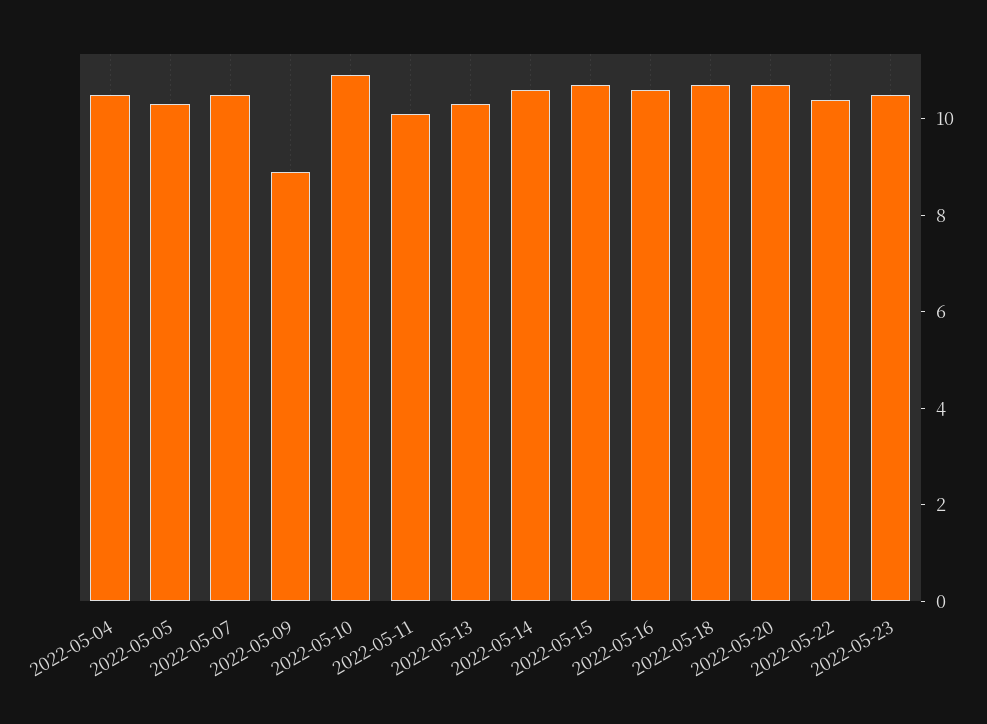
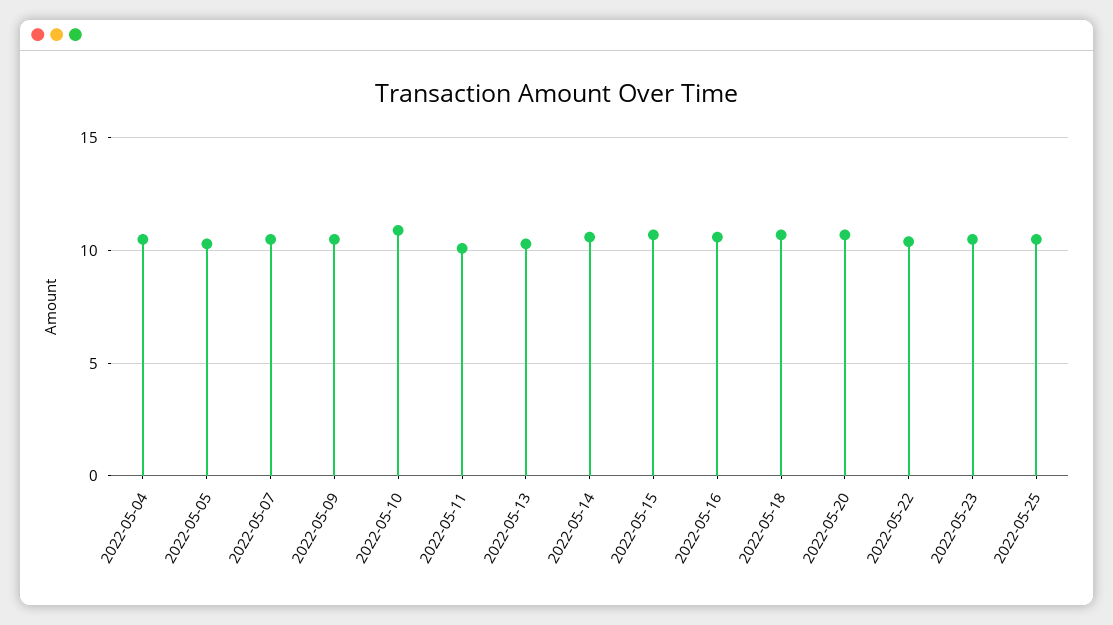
2022-05-09: 9 -> 10.5
2022-05-25: none -> 10.5

